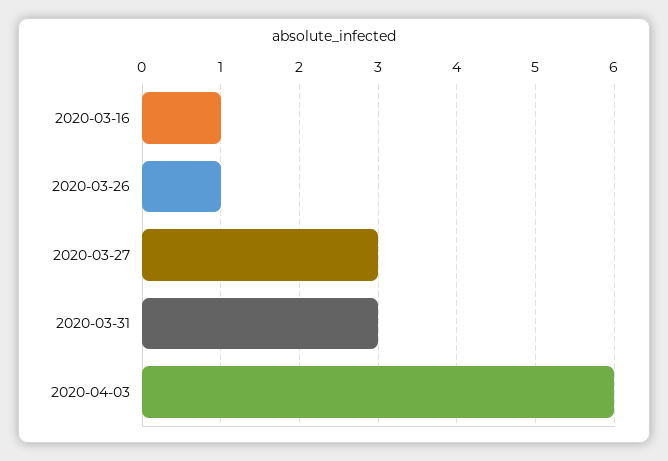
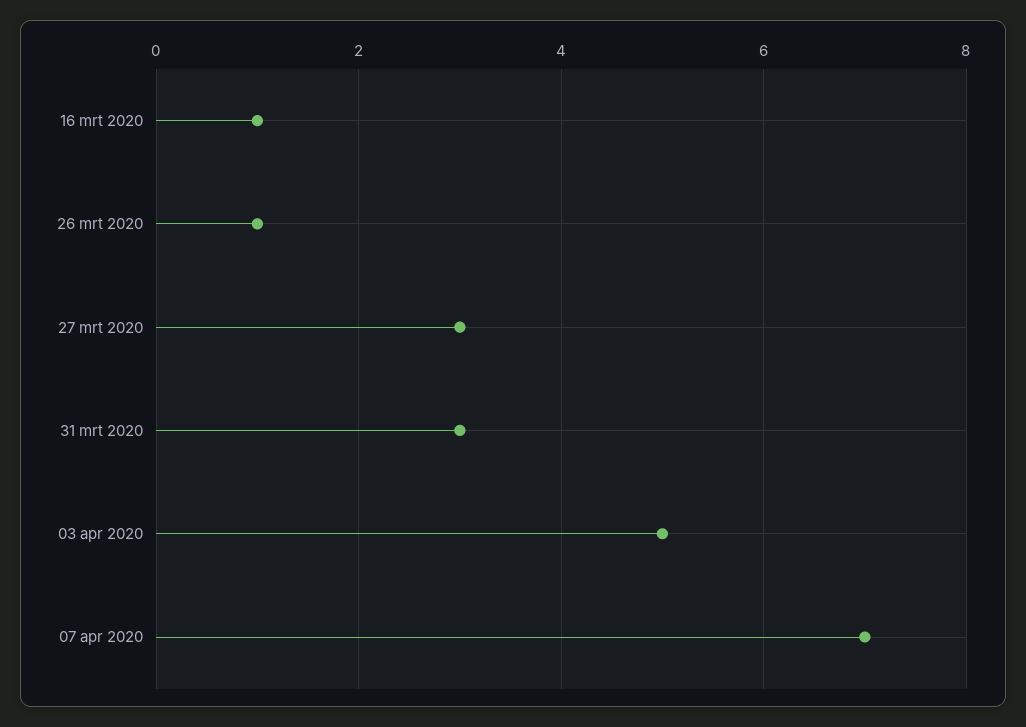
2020-04-03: 6 -> 5
07 apr 2020: none -> 7

